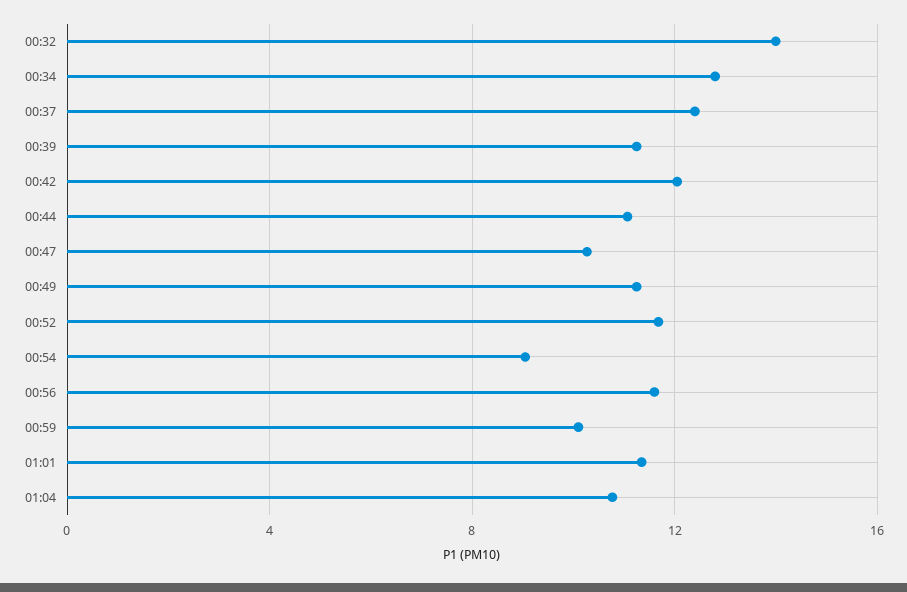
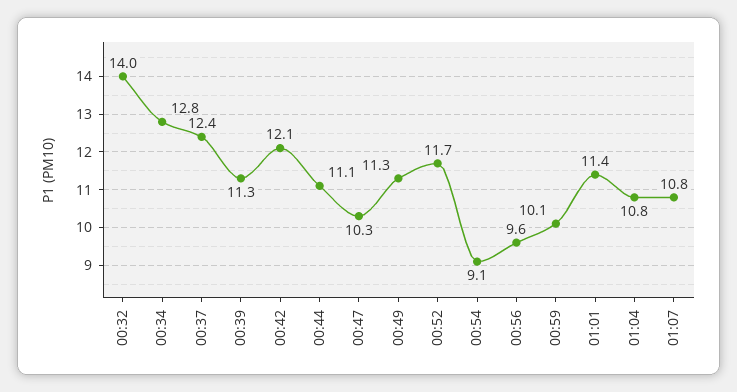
00:56: 11.5 -> 9.6
01:07: none -> 10.8

